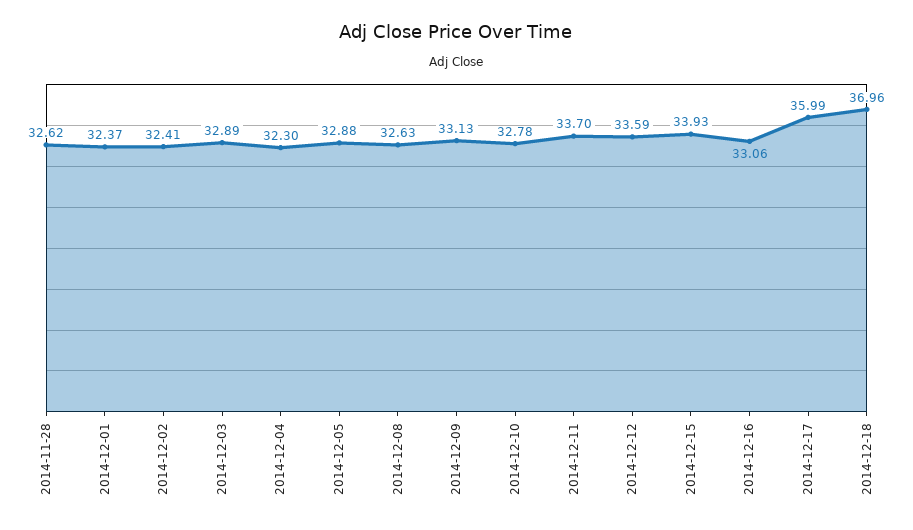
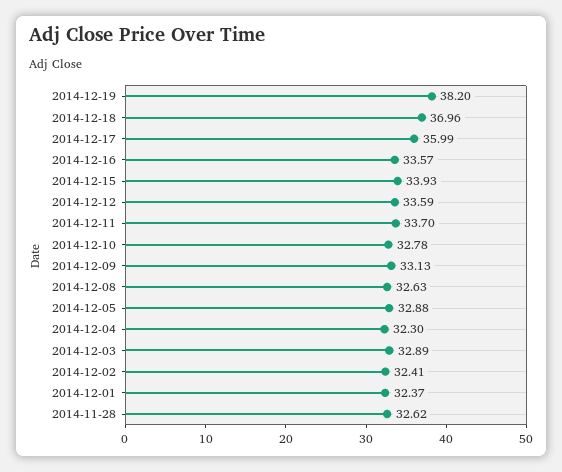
2014-12-16: 33.06 -> 33.57
2014-12-19: none -> 38.2

